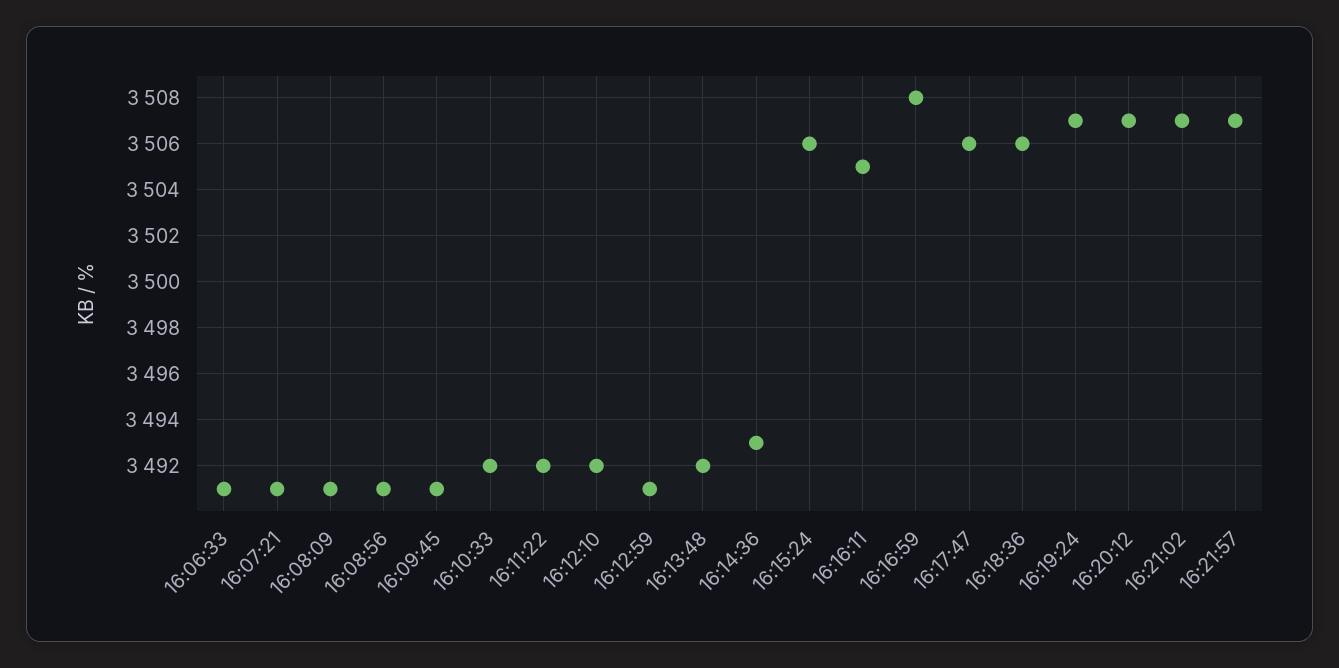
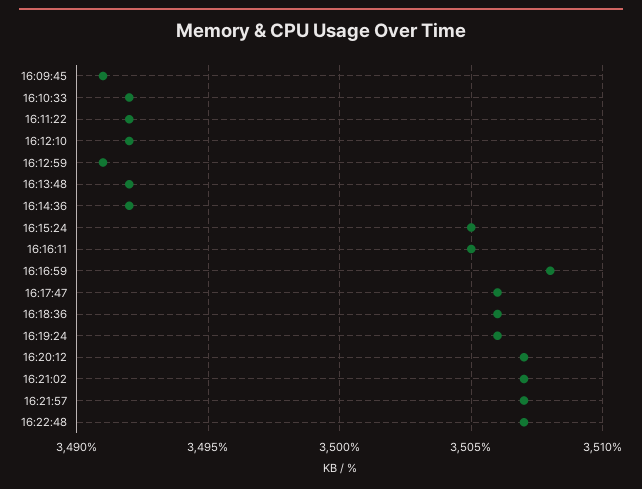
16:06:33: 3491 -> none
16:07:21: 3491 -> none
16:08:09: 3491 -> none
16:08:56: 3491 -> none
16:14:36: 3493 -> 3492
16:15:24: 3506 -> 3505
16:19:24: 3507 -> 3506
16:22:48: none -> 3507

